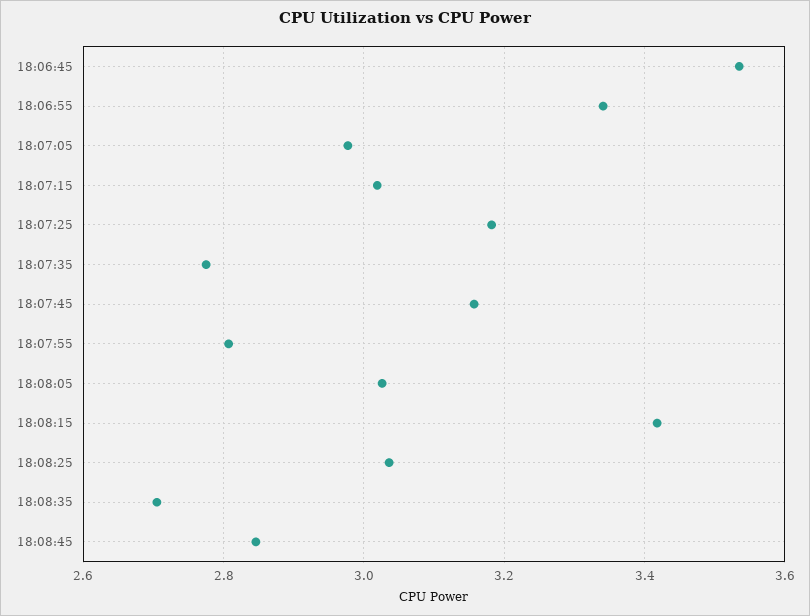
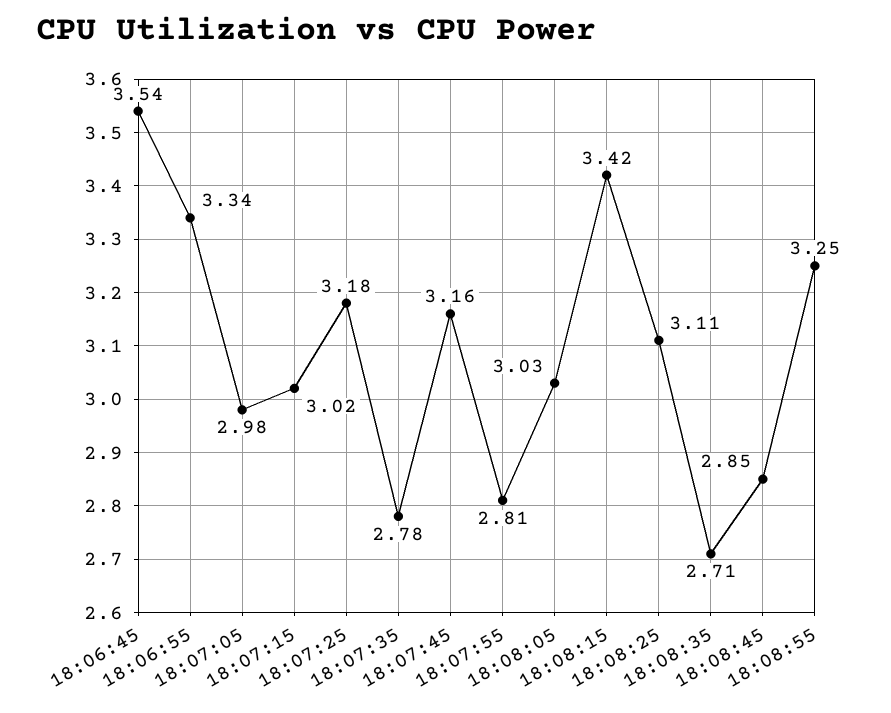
18:08:25: 3.04 -> 3.11
18:08:55: none -> 3.25

